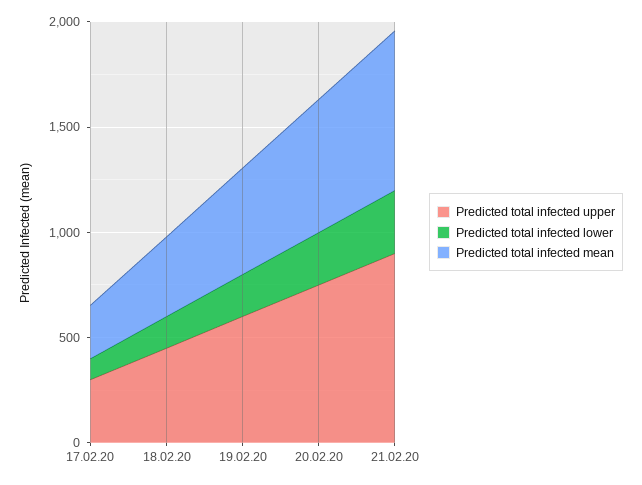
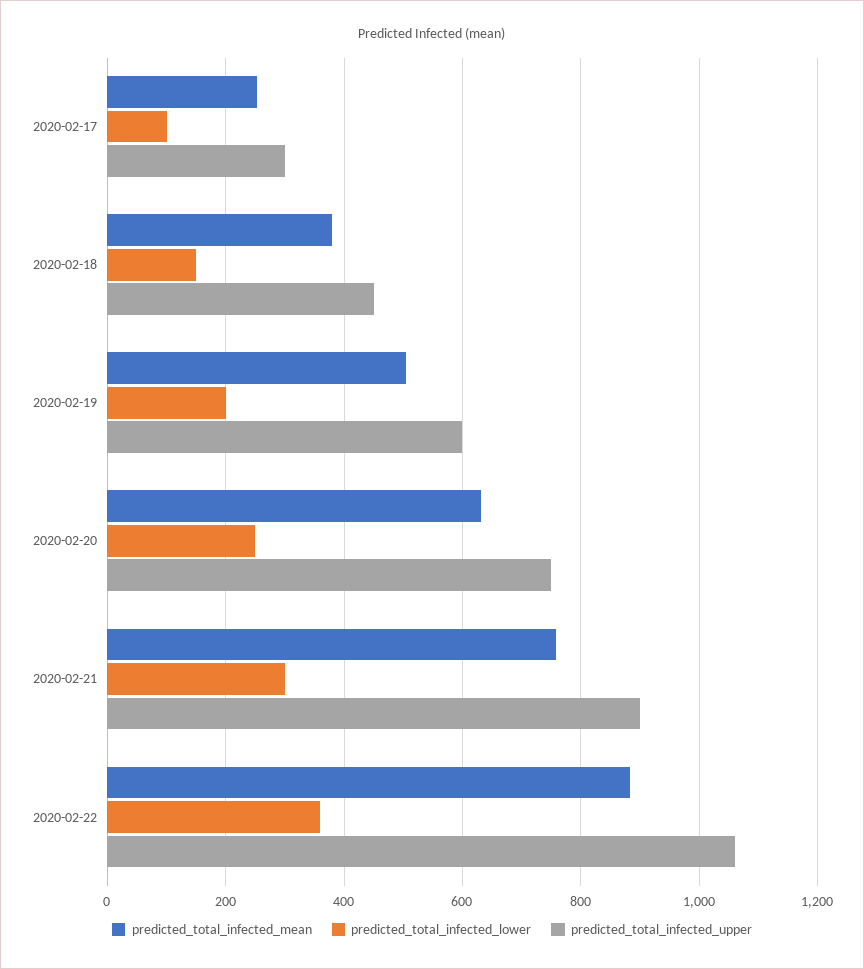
Predicted total infected mean, 2020-02-22: none -> 880
Predicted total infected lower, 2020-02-22: none -> 360
Predicted total infected upper, 2020-02-22: none -> 1060

